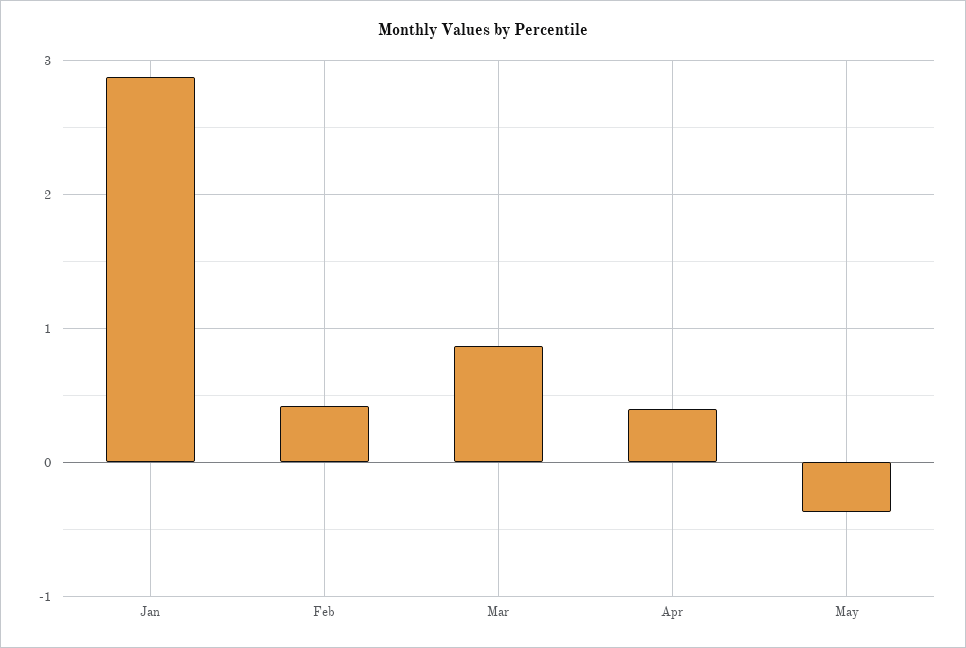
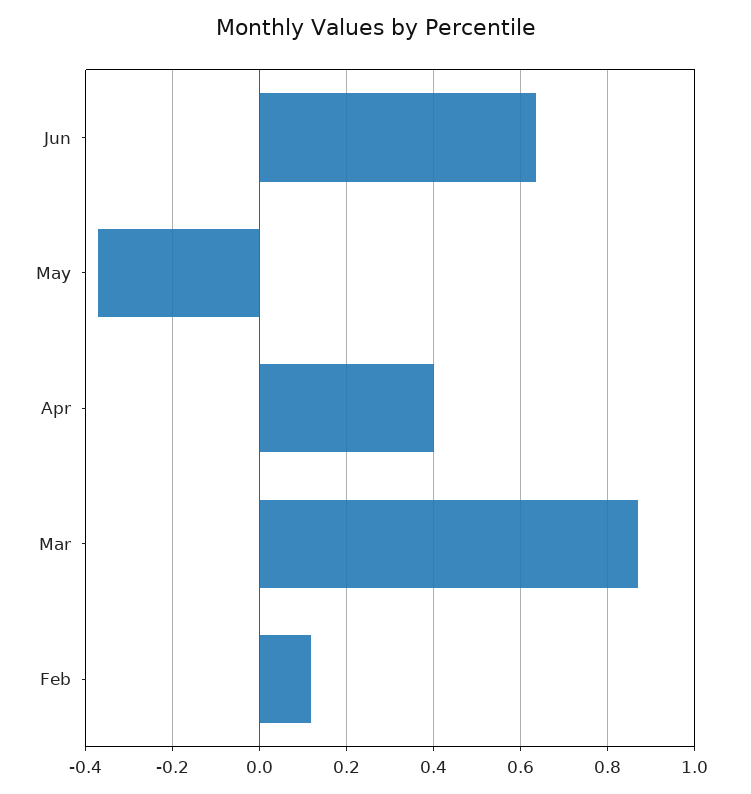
Jan: 2.9 -> none
Feb: 0.4 -> 0.12
Jun: none -> 0.64

